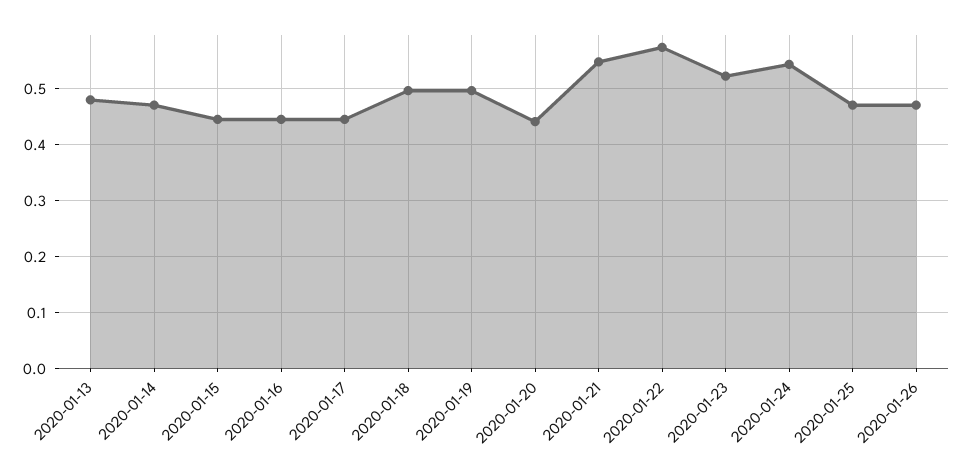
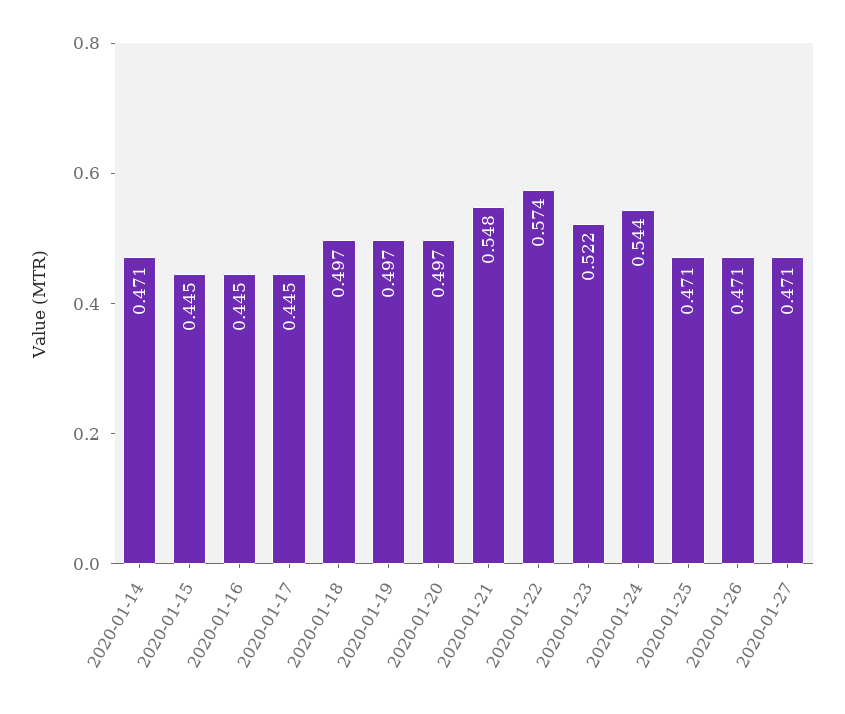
2020-01-13: 0.48 -> none
2020-01-20: 0.44 -> 0.497
2020-01-27: none -> 0.471

